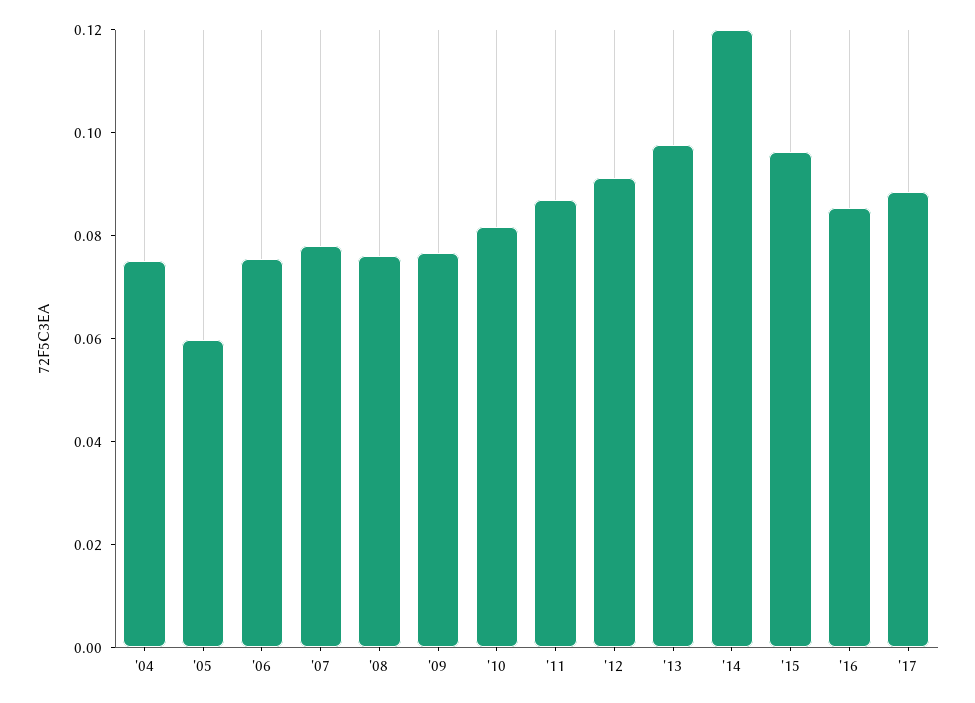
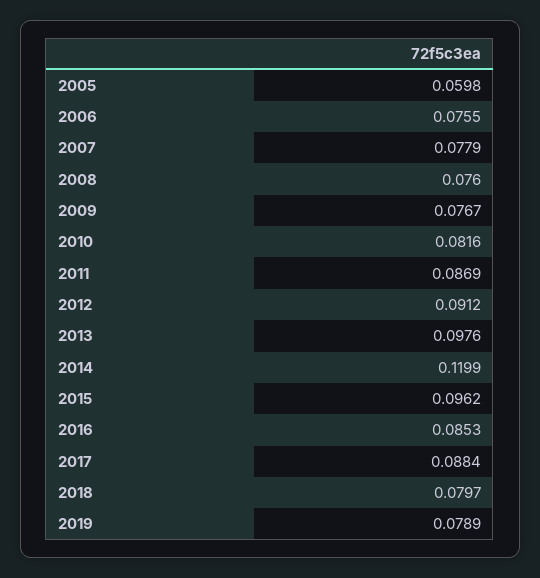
'04: 0.075 -> none
2018: none -> 0.0797
2019: none -> 0.0789

